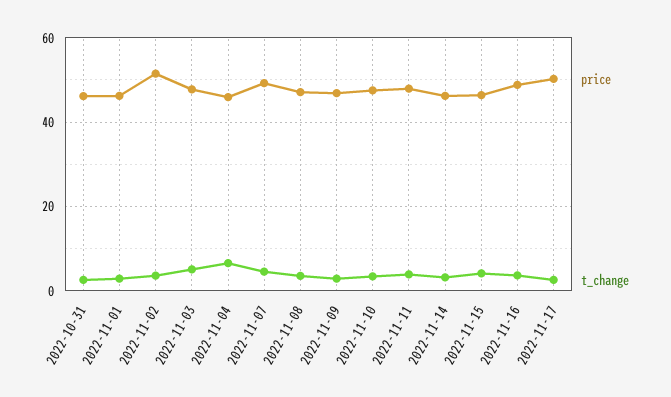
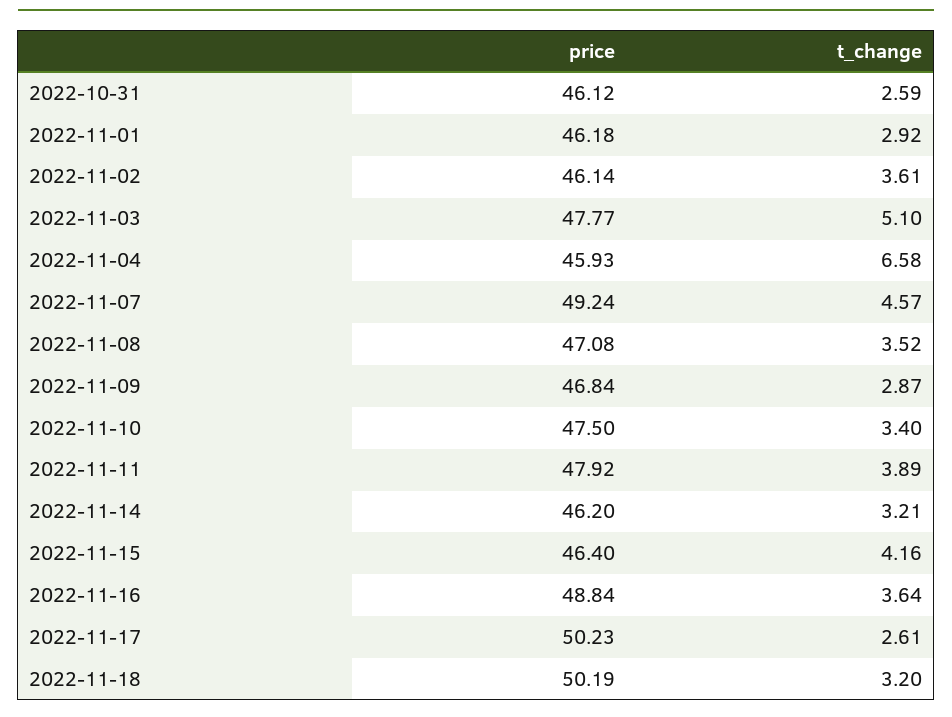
price, 2022-11-02: 52 -> 46.14
price, 2022-11-18: none -> 50.19
t_change, 2022-11-18: none -> 3.2

